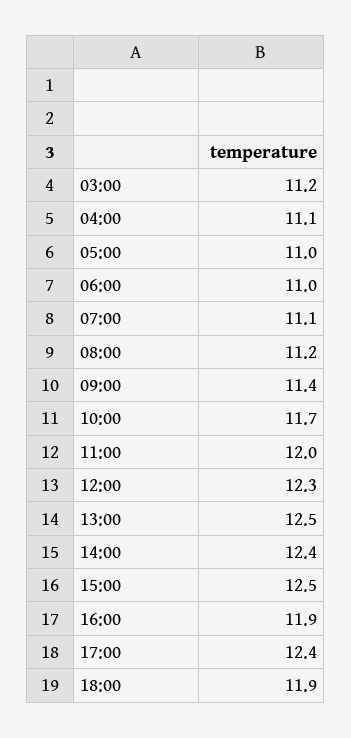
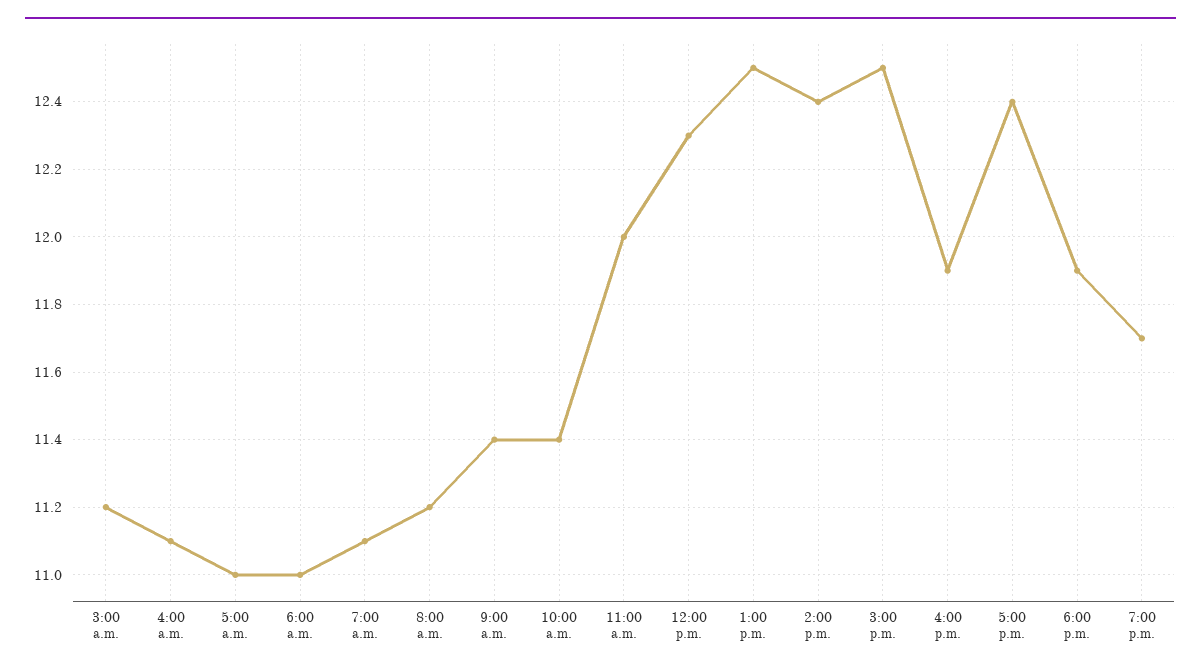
10:00: 11.7 -> 11.4
7:00 p.m.: none -> 11.7

